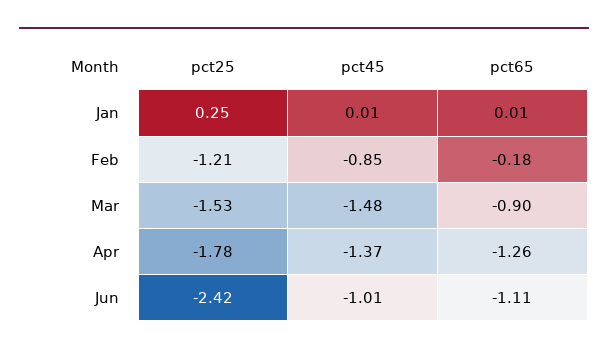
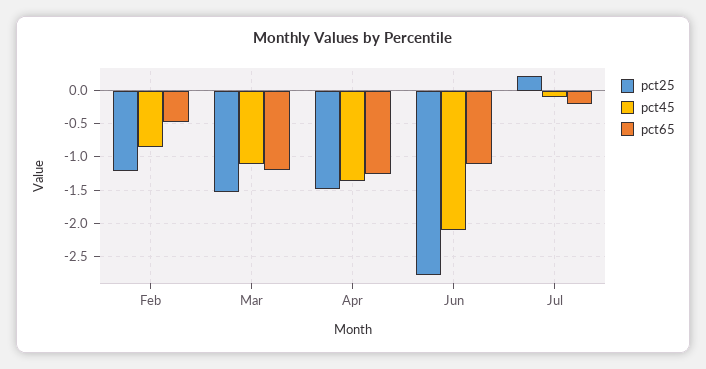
pct25, Jan: 0.25 -> none
pct45, Jan: 0.01 -> none
pct65, Jan: 0.01 -> none
pct65, Feb: -0.18 -> -0.5
pct45, Mar: -1.48 -> -1.1
pct65, Mar: -0.9 -> -1.2
pct25, Apr: -1.78 -> -1.5
pct25, Jun: -2.42 -> -2.8
pct45, Jun: -1.01 -> -2.1
pct25, Jul: none -> 0.2
pct45, Jul: none -> -0.1
pct65, Jul: none -> -0.2

